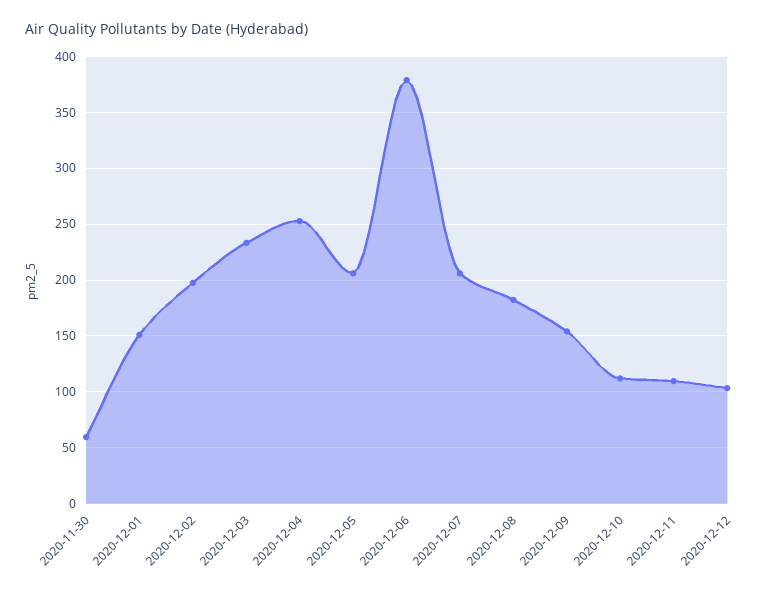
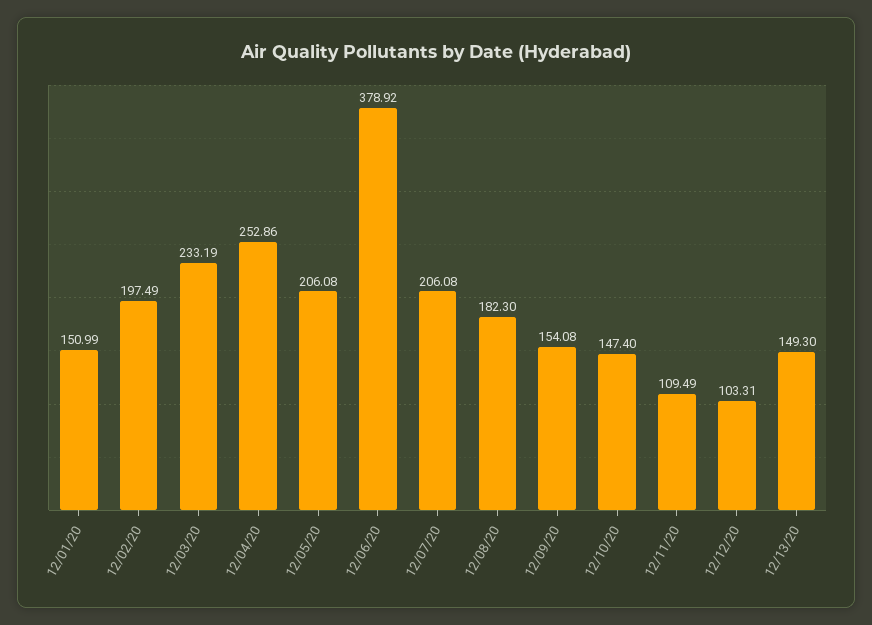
2020-11-30: 60 -> none
2020-12-10: 110 -> 147.4
12/13/20: none -> 149.3

